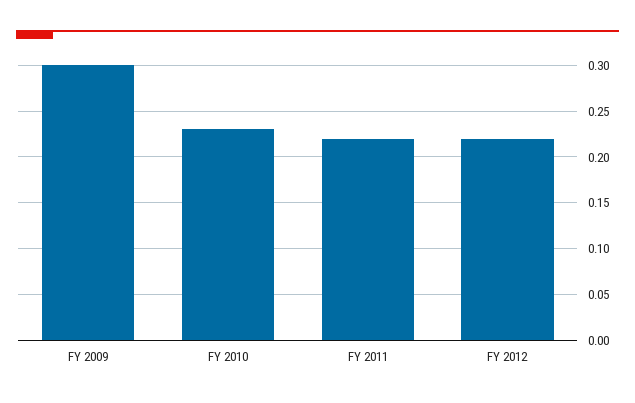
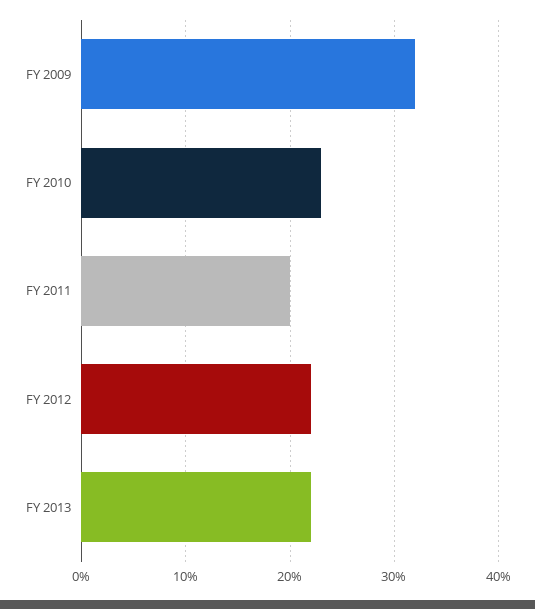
FY 2009: 0.3 -> 0.32
FY 2011: 0.22 -> 0.2
FY 2013: none -> 0.22

